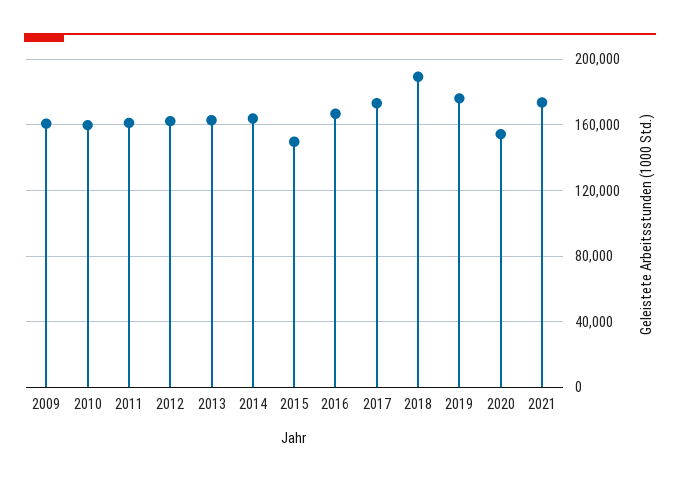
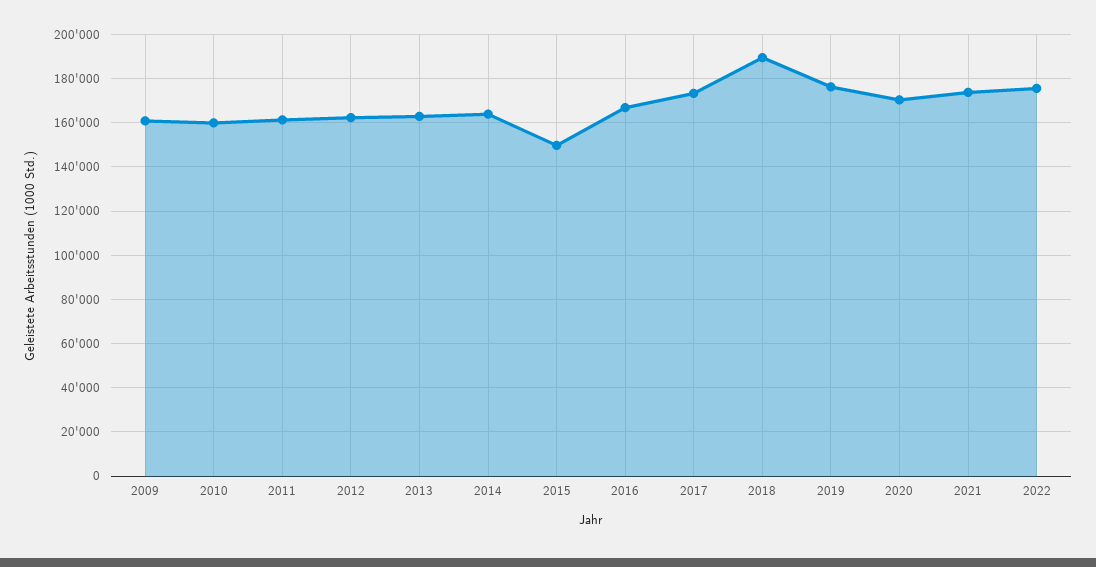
2020: 155000 -> 170000
2022: none -> 175000

